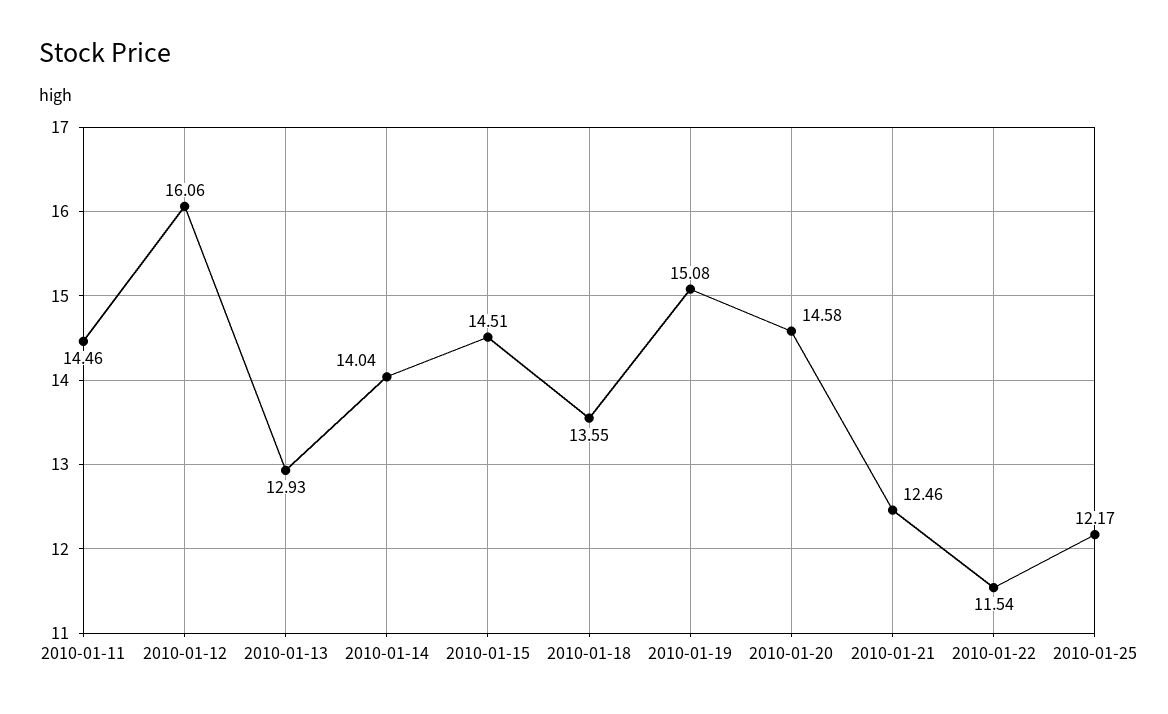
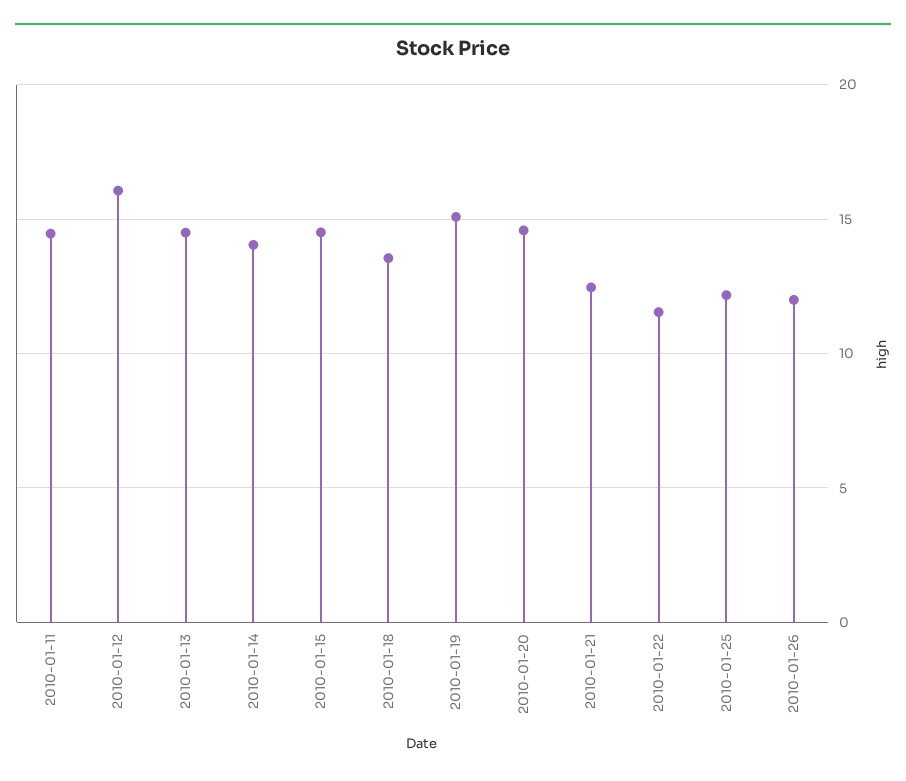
2010-01-13: 12.93 -> 14.5
2010-01-26: none -> 12

